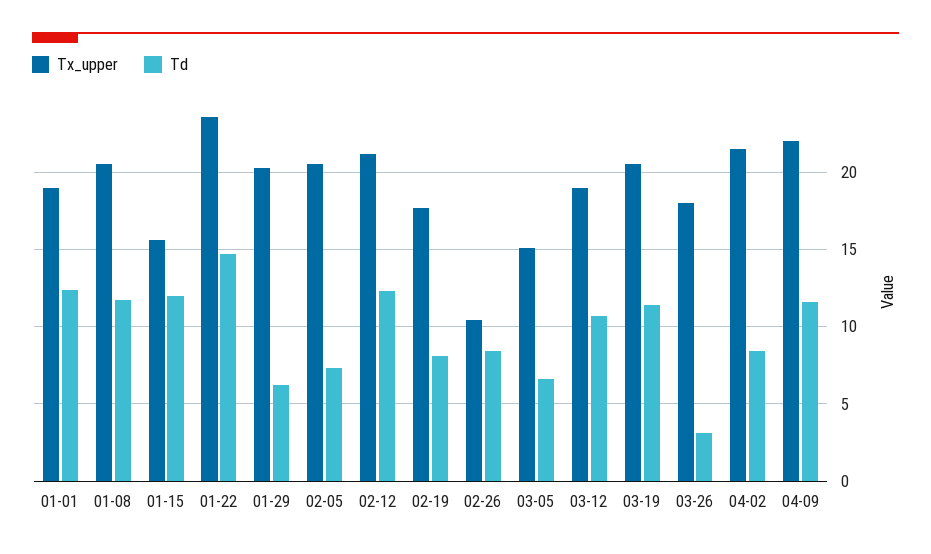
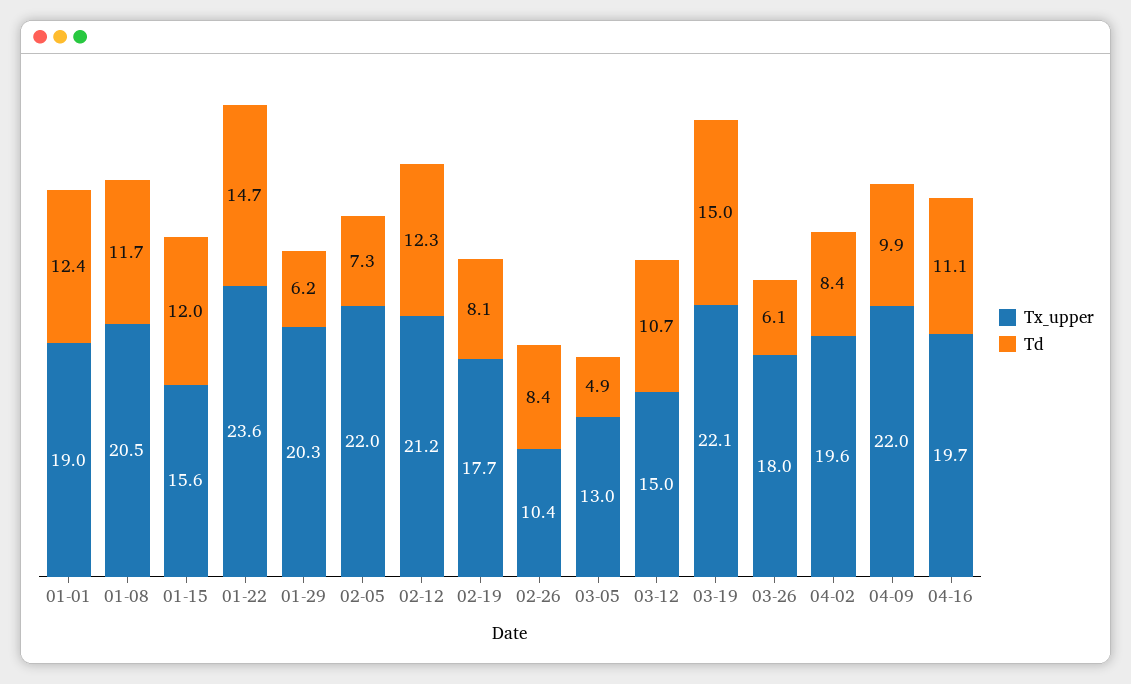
Tx_upper, 02-05: 20.5 -> 22
Tx_upper, 03-05: 15 -> 13
Td, 03-05: 6.5 -> 4.9
Tx_upper, 03-12: 19 -> 15
Tx_upper, 03-19: 20.5 -> 22.1
Td, 03-19: 11.5 -> 15
Td, 03-26: 3 -> 6.1
Tx_upper, 04-02: 21.5 -> 19.6
Td, 04-09: 11.5 -> 9.9
Tx_upper, 04-16: none -> 19.7
Td, 04-16: none -> 11.1

